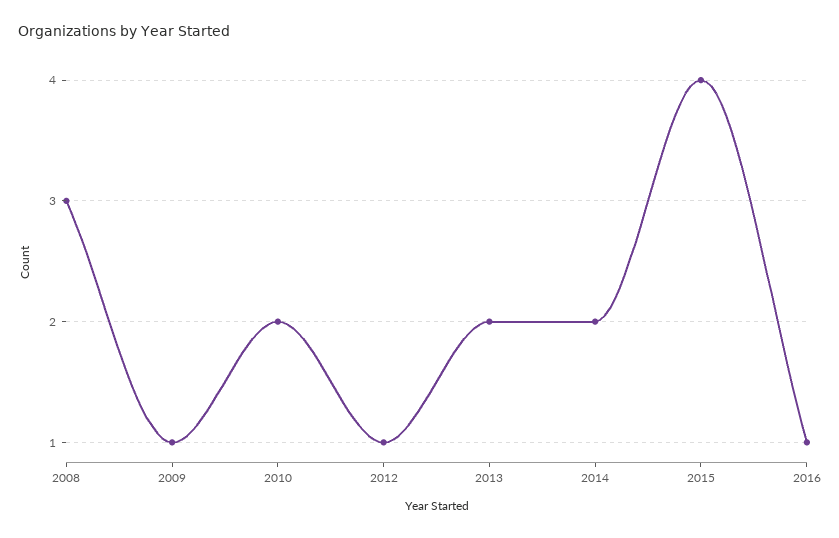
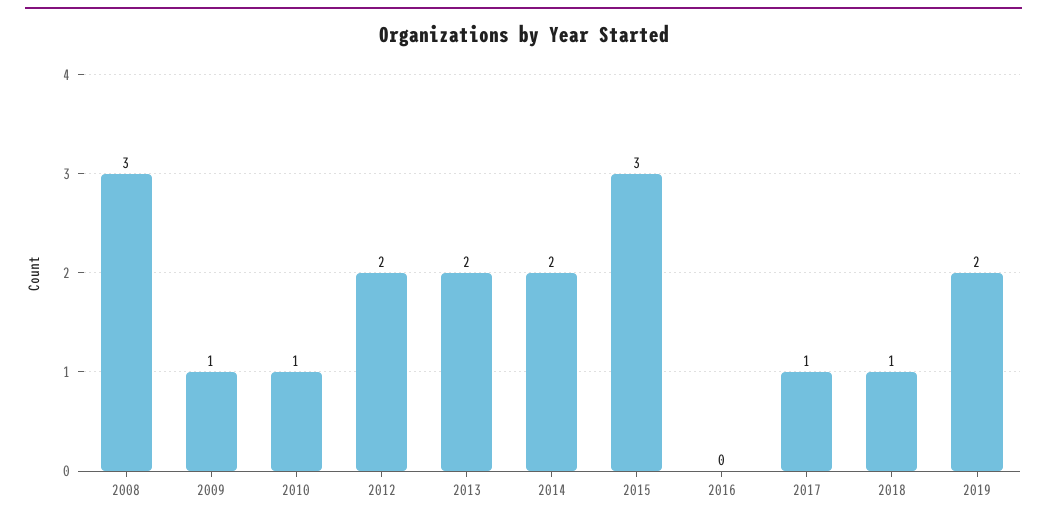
2010: 2 -> 1
2012: 1 -> 2
2015: 4 -> 3
2016: 1 -> 0
2017: none -> 1
2018: none -> 1
2019: none -> 2

